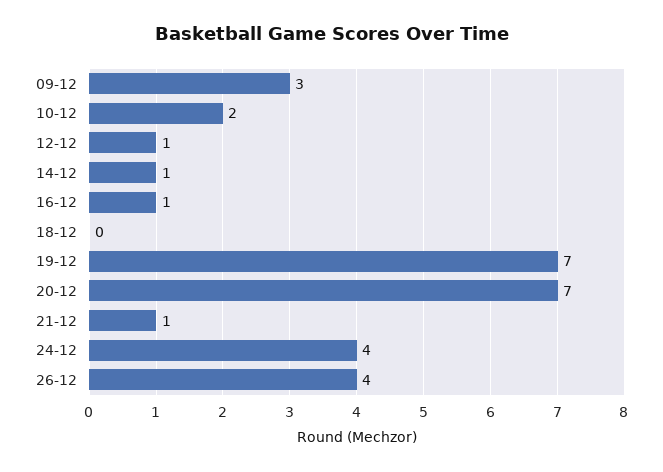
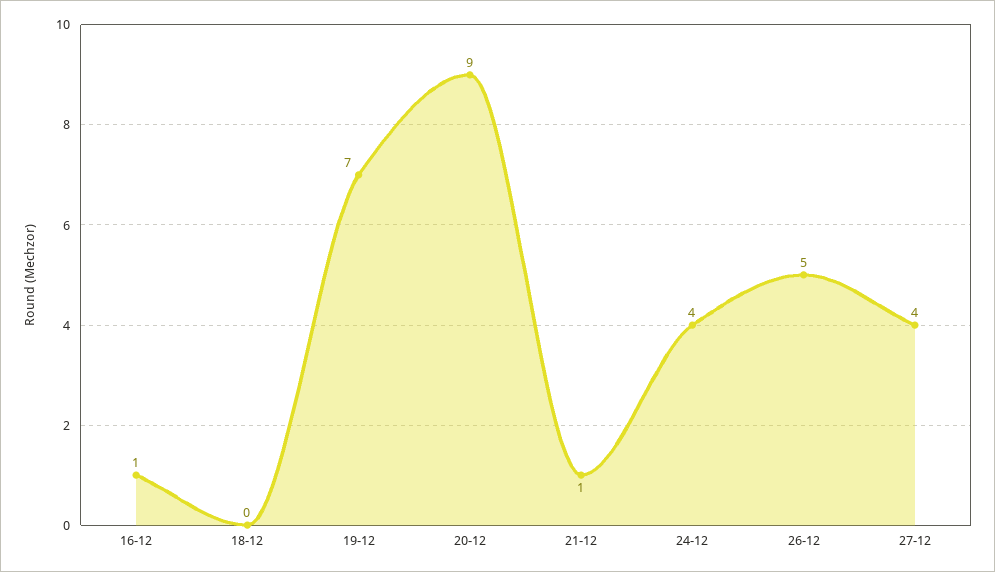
09-12: 3 -> none
10-12: 2 -> none
12-12: 1 -> none
14-12: 1 -> none
20-12: 7 -> 9
26-12: 4 -> 5
27-12: none -> 4

